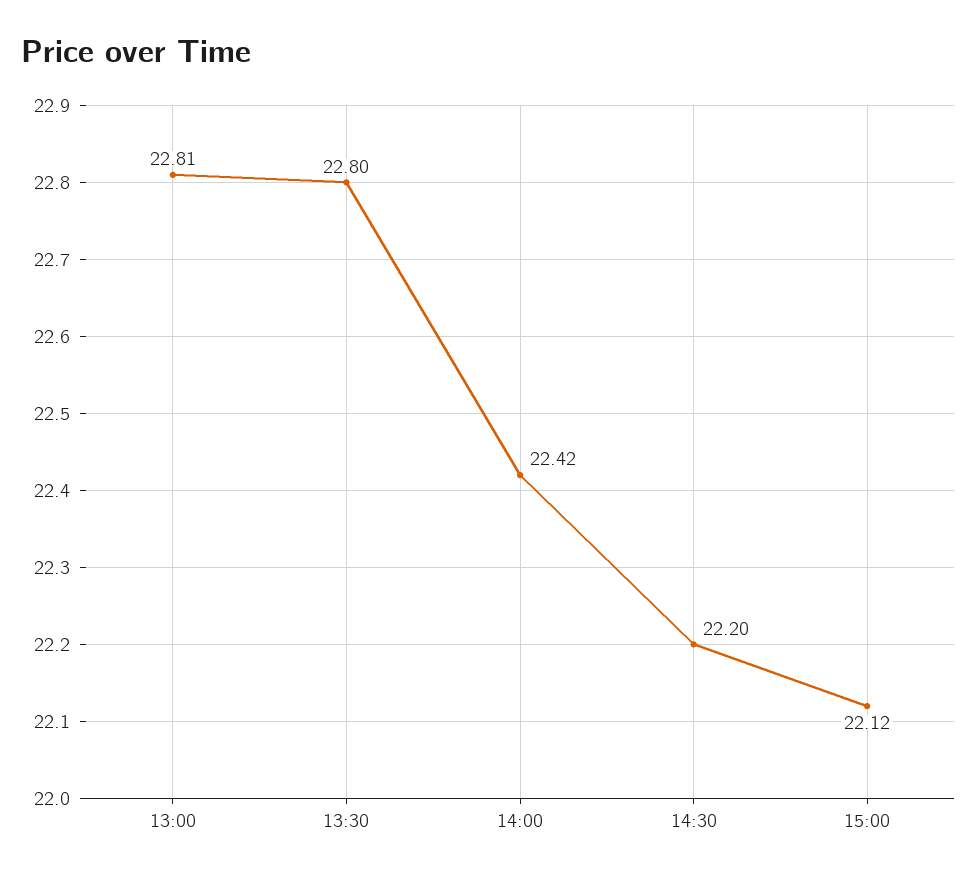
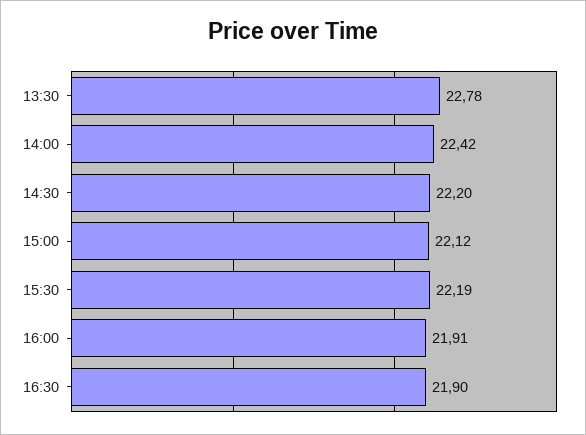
13:00: 22.81 -> none
13:30: 22.8 -> 22.78
15:30: none -> 22.19
16:00: none -> 21.91
16:30: none -> 21.9

